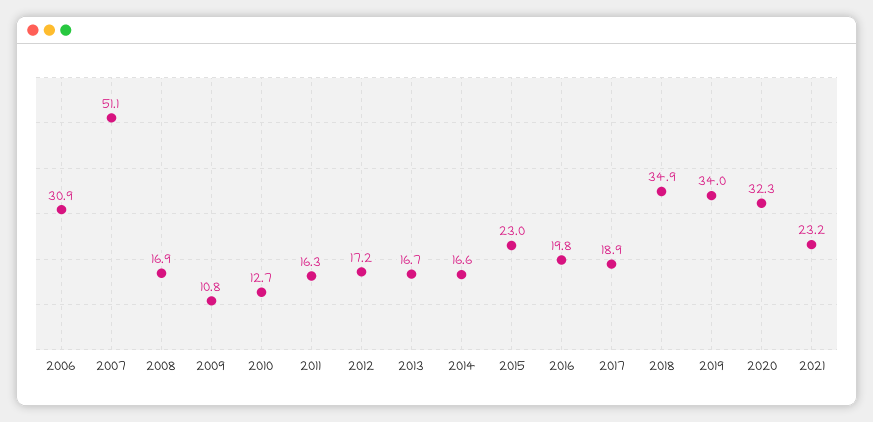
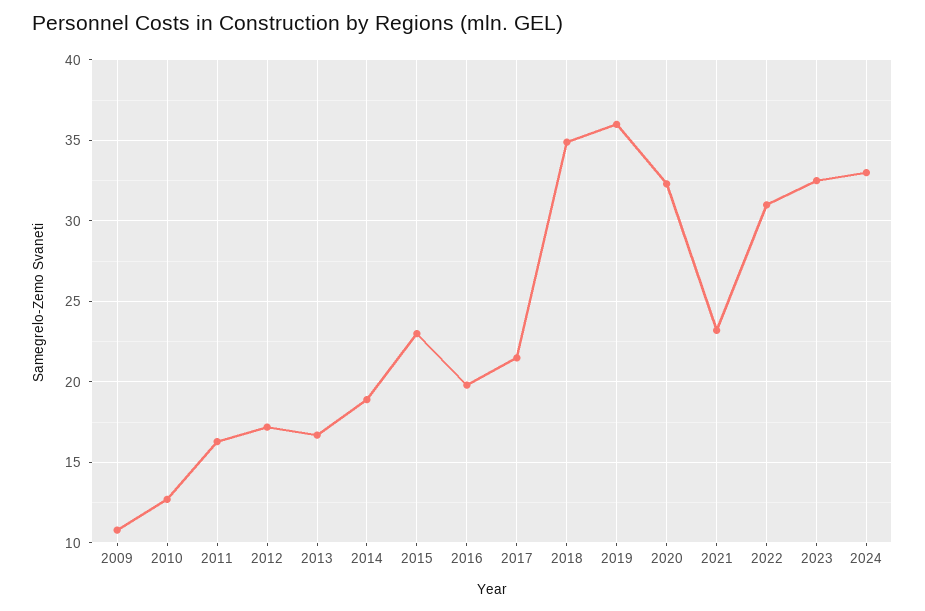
2006: 30.9 -> none
2007: 51.1 -> none
2008: 16.9 -> none
2014: 16.6 -> 19
2017: 18.9 -> 21.5
2019: 34 -> 36
2022: none -> 31
2023: none -> 32.5
2024: none -> 33

